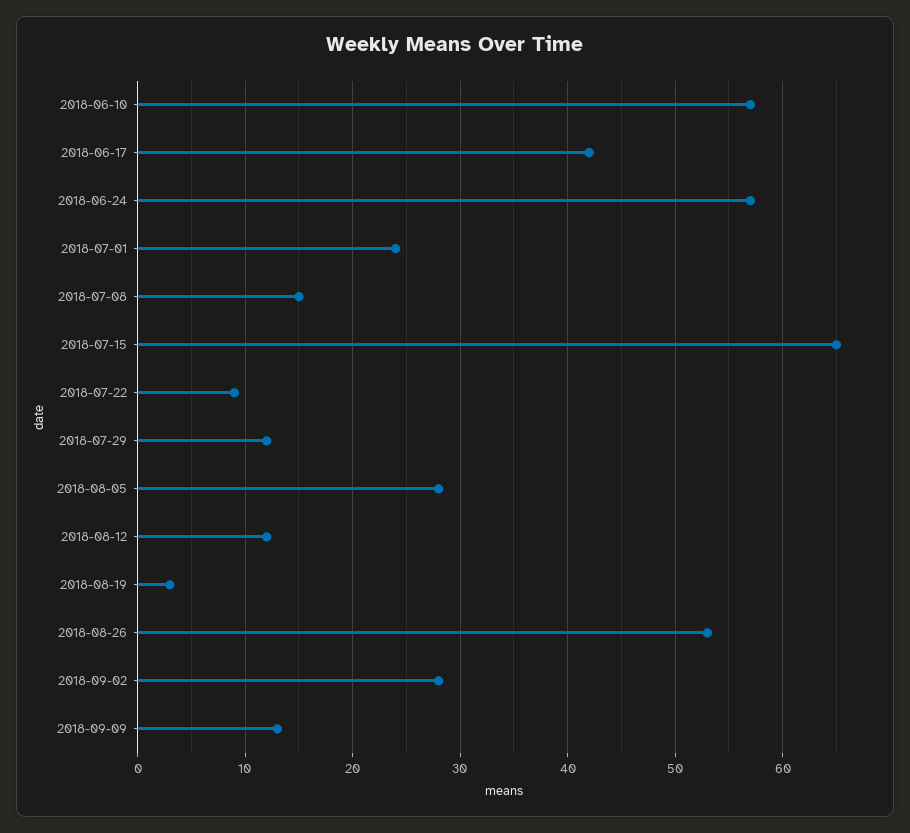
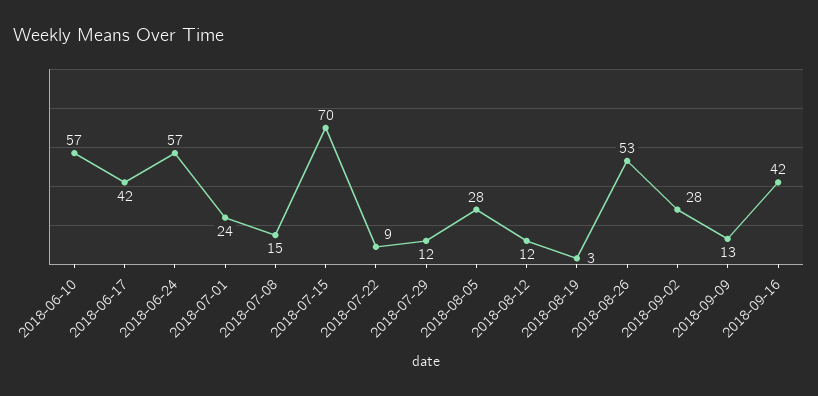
2018-07-15: 65 -> 70
2018-09-16: none -> 42

